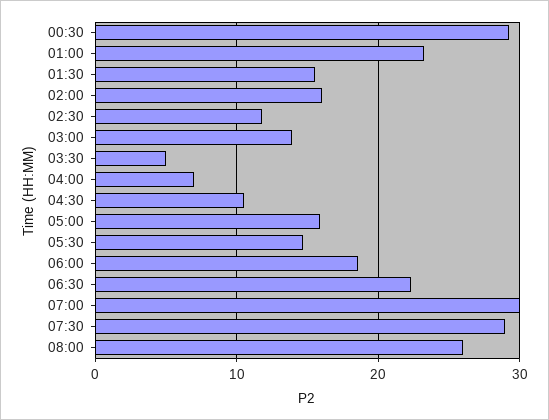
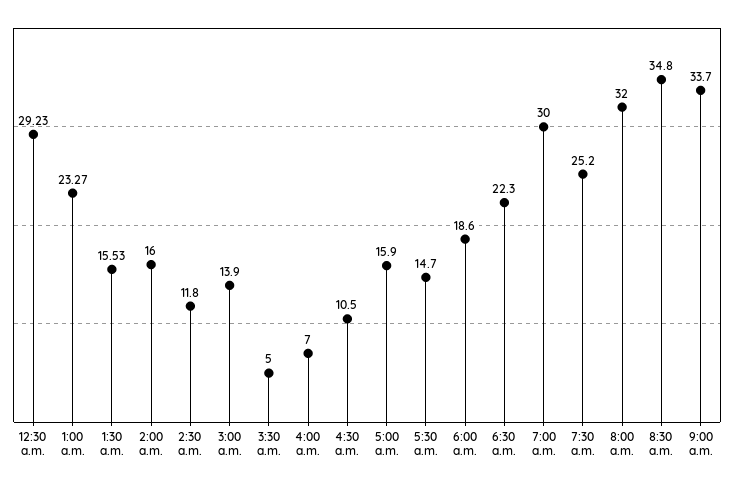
07:30: 29 -> 25.2
08:00: 26 -> 32
8:30 a.m.: none -> 34.8
9:00 a.m.: none -> 33.7

